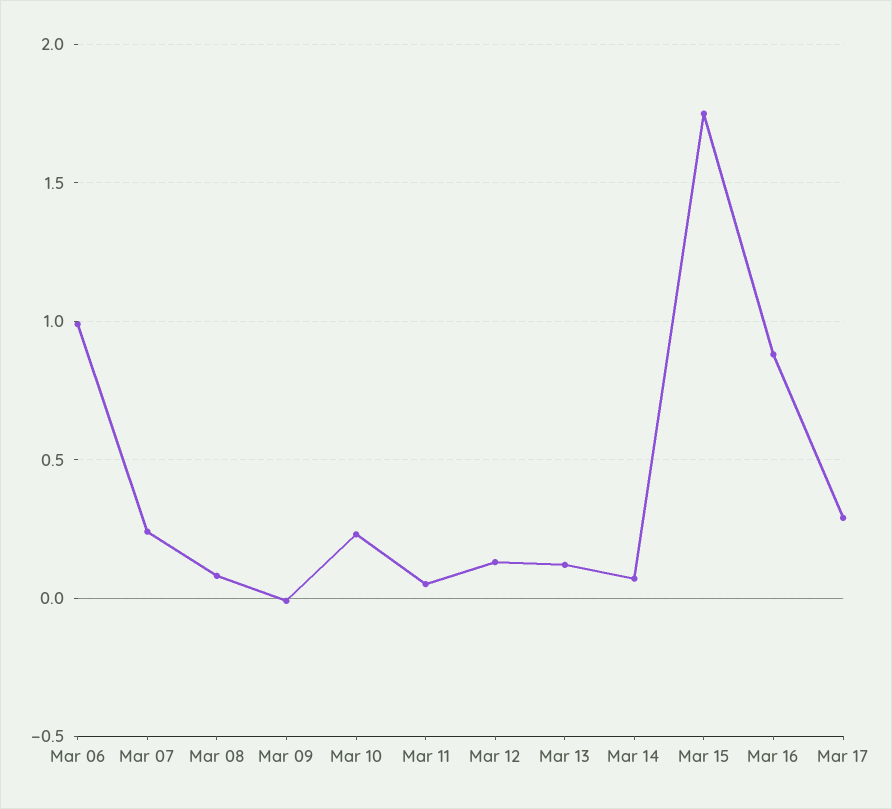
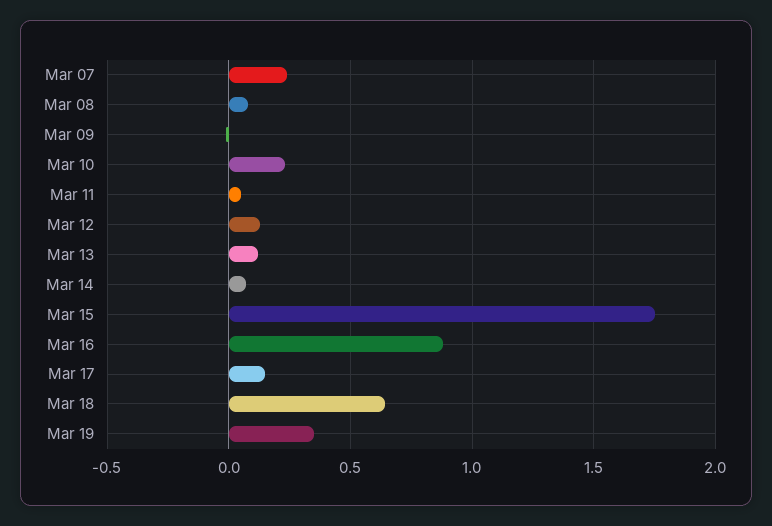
Mar 06: 1 -> none
Mar 17: 0.3 -> 0.15
Mar 18: none -> 0.65
Mar 19: none -> 0.35

